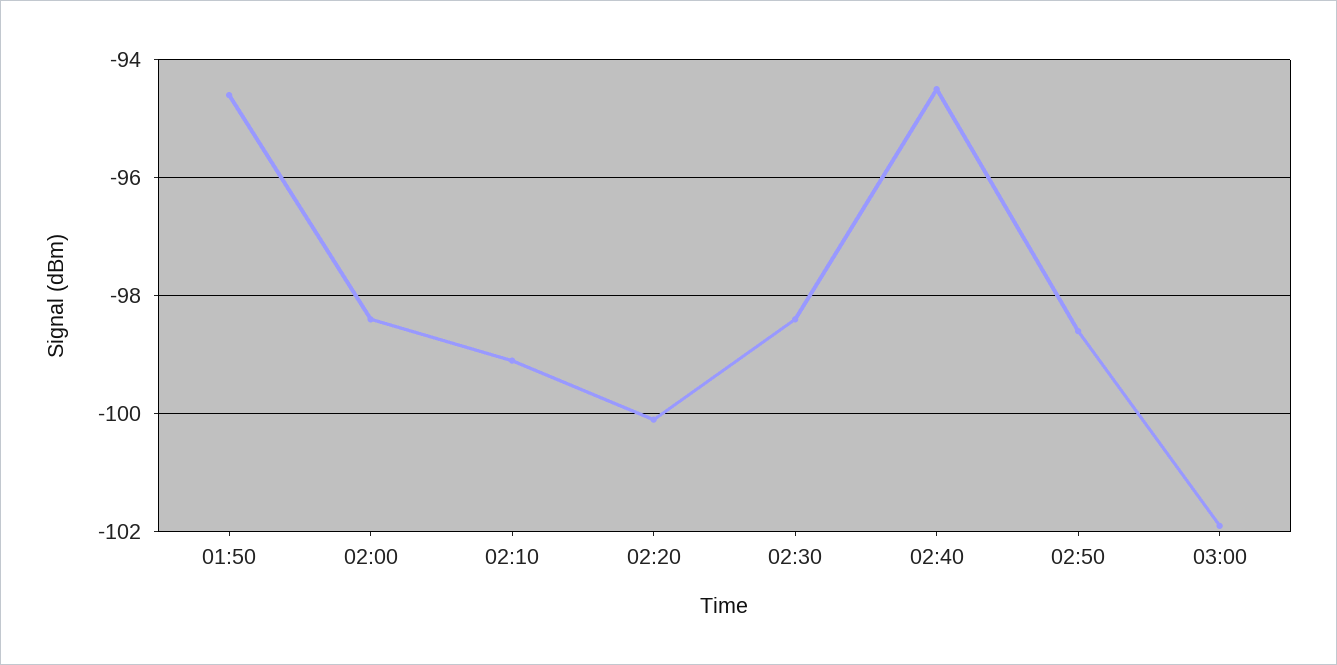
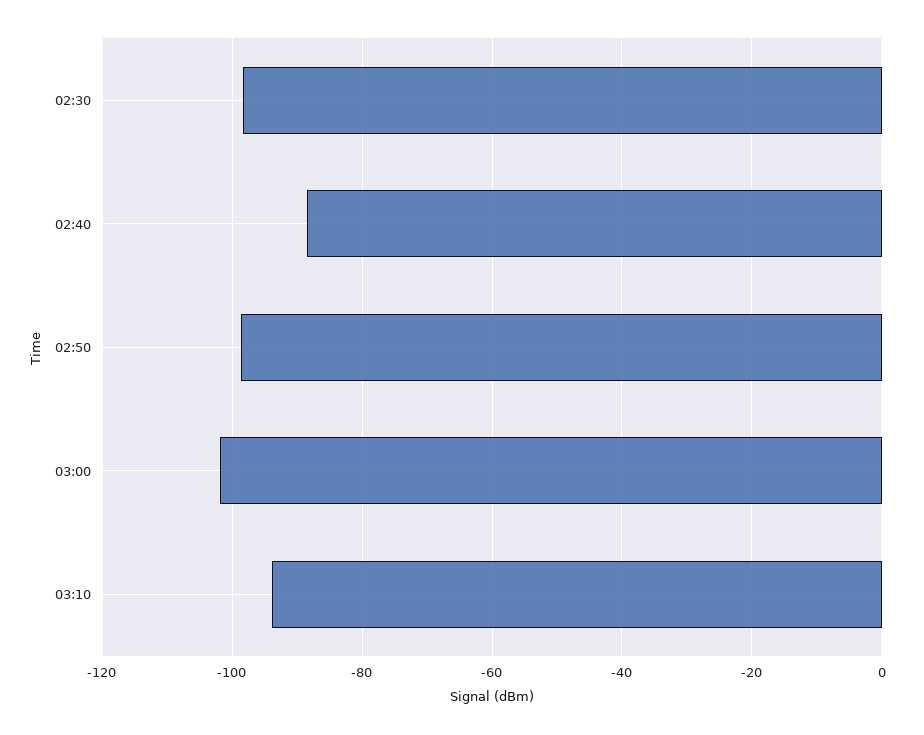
01:50: -94.5 -> none
02:00: -98.5 -> none
02:10: -99 -> none
02:20: -100 -> none
02:40: -94.5 -> -88
03:10: none -> -94

